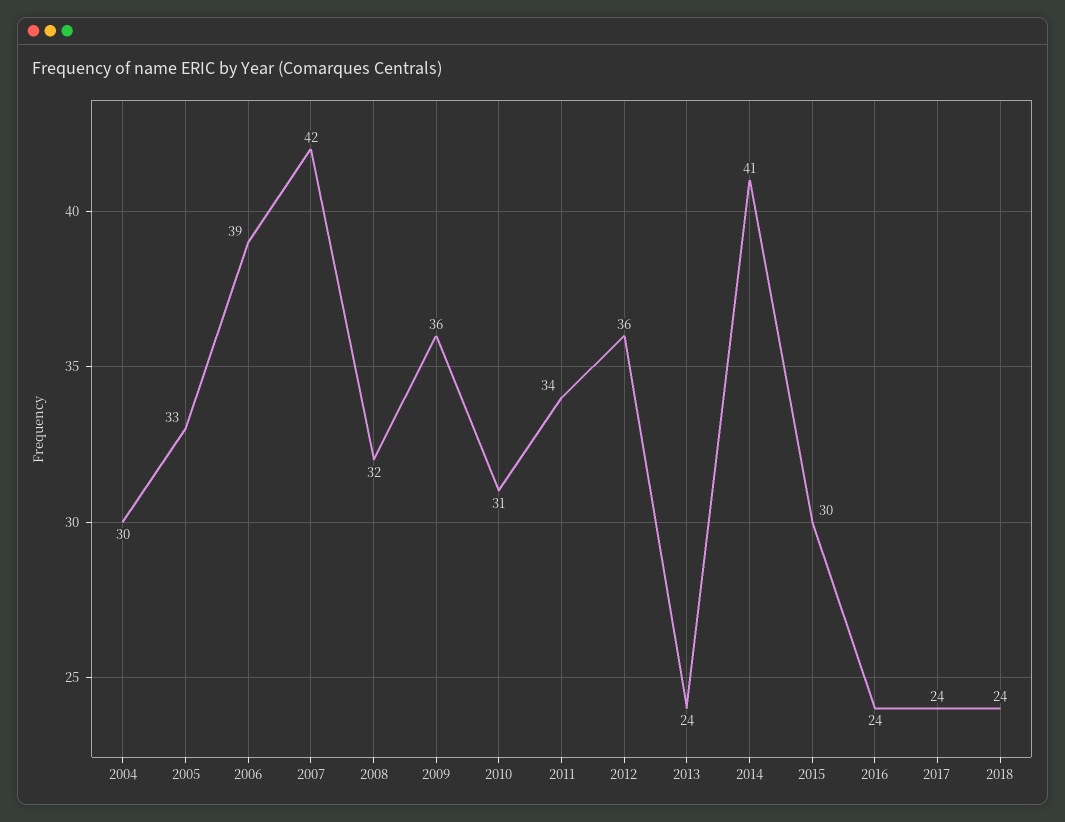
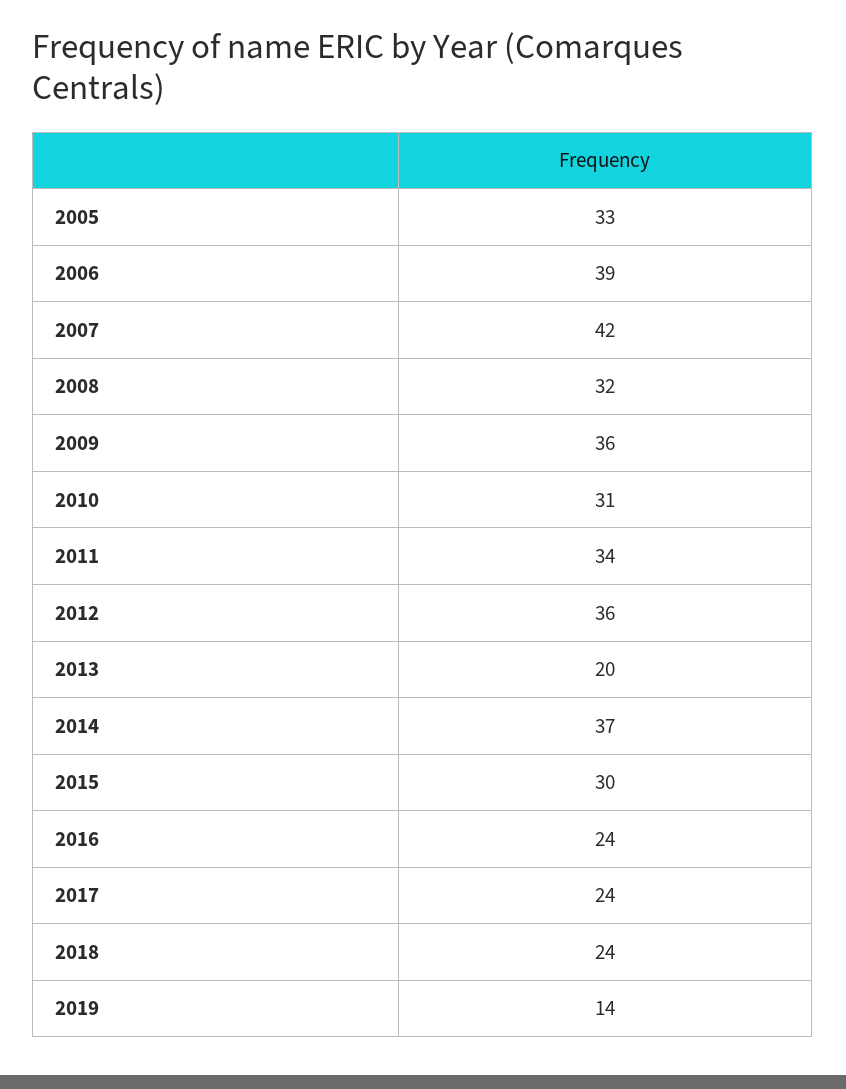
2004: 30 -> none
2013: 24 -> 20
2014: 41 -> 37
2019: none -> 14

